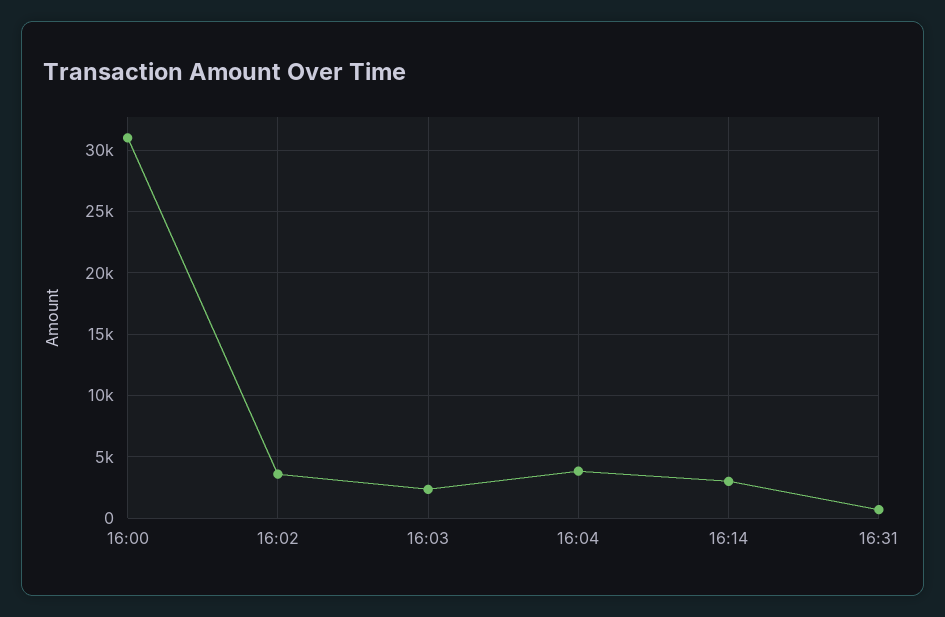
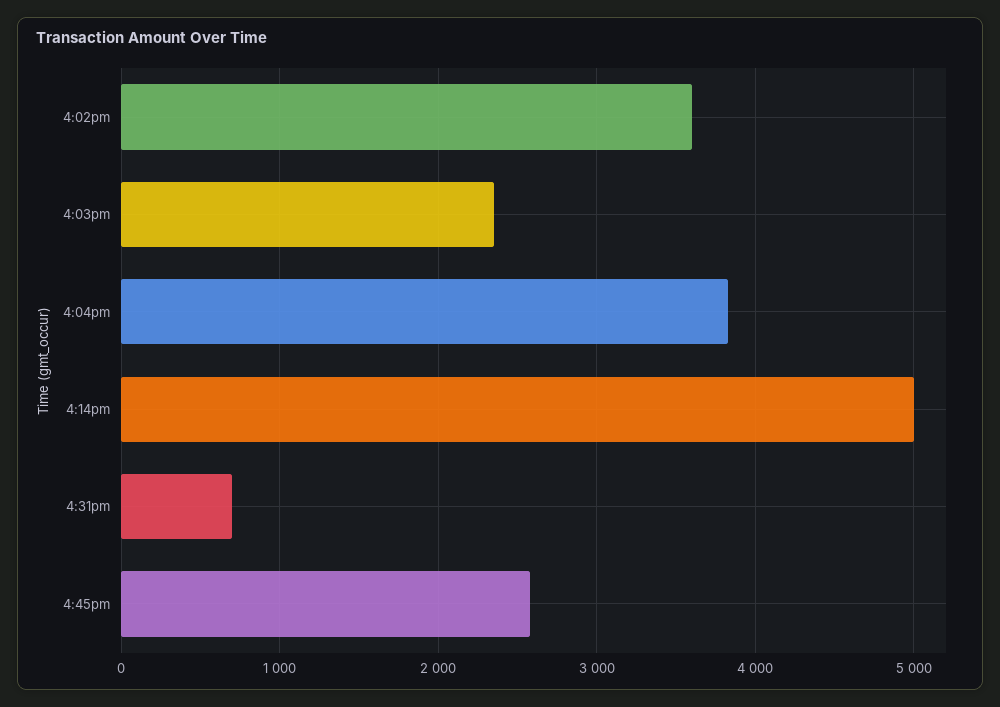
16:00: 31000 -> none
16:14: 3000 -> 5000
4:45pm: none -> 2600

